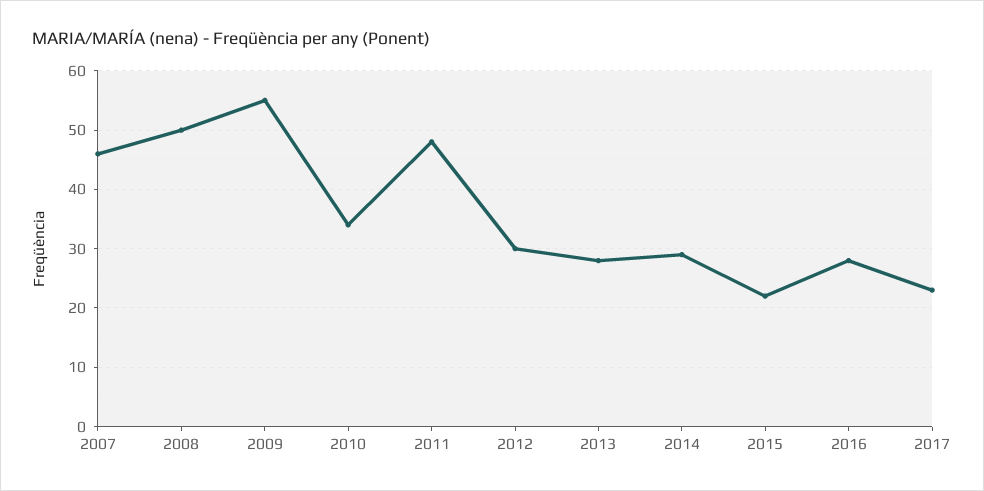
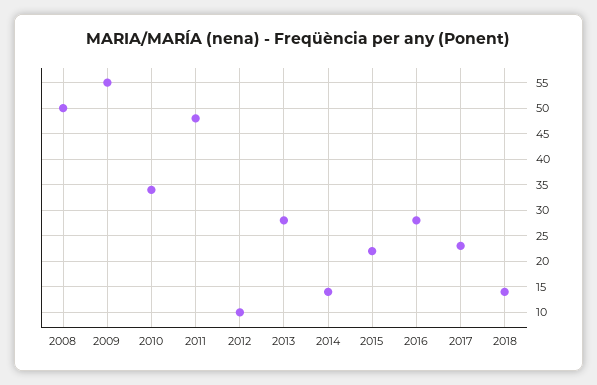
2007: 45 -> none
2012: 30 -> 10
2014: 30 -> 15
2018: none -> 15

